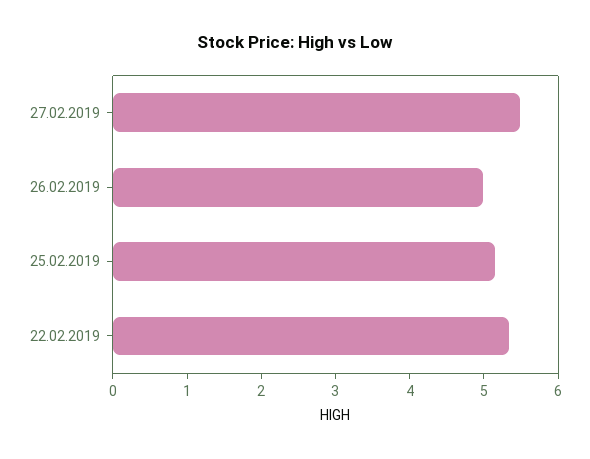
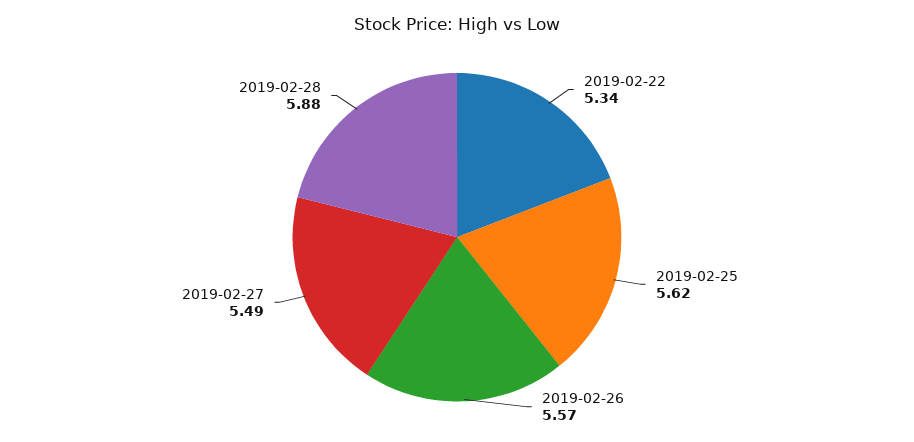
26.02.2019: 5 -> 5.57
25.02.2019: 5.2 -> 5.62
2019-02-28: none -> 5.88

